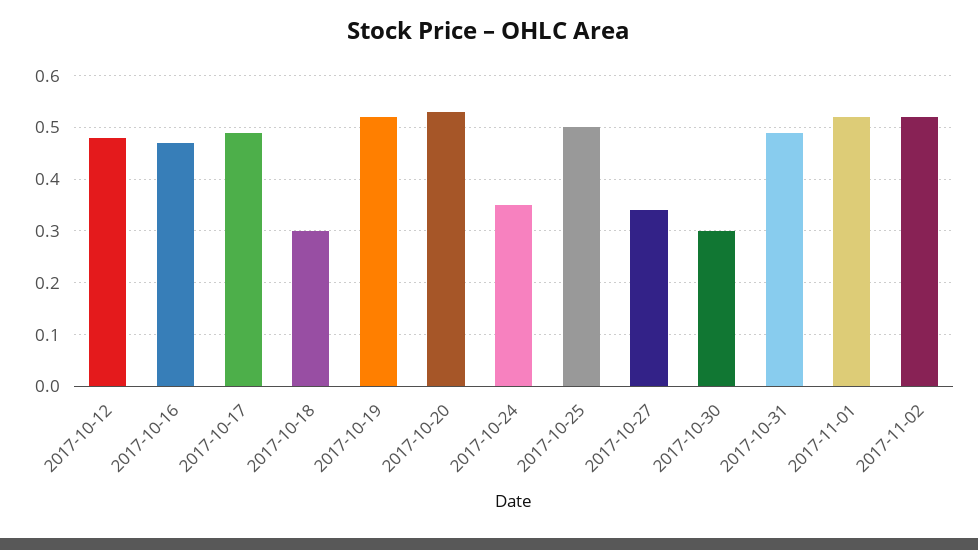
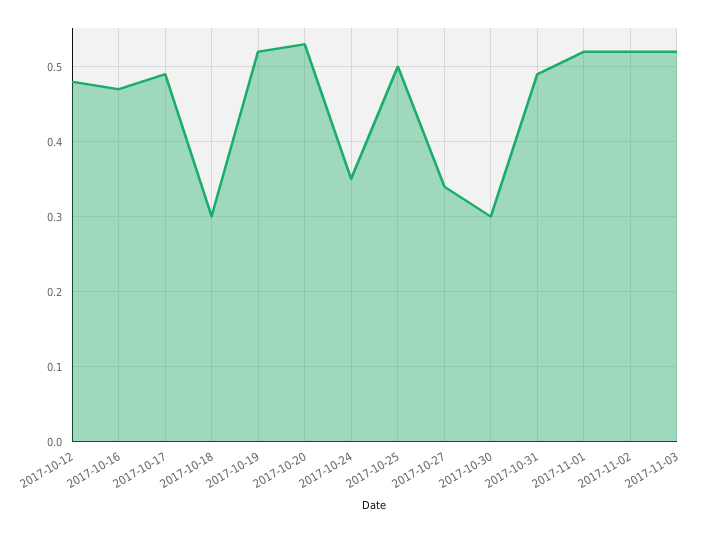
2017-11-03: none -> 0.52

